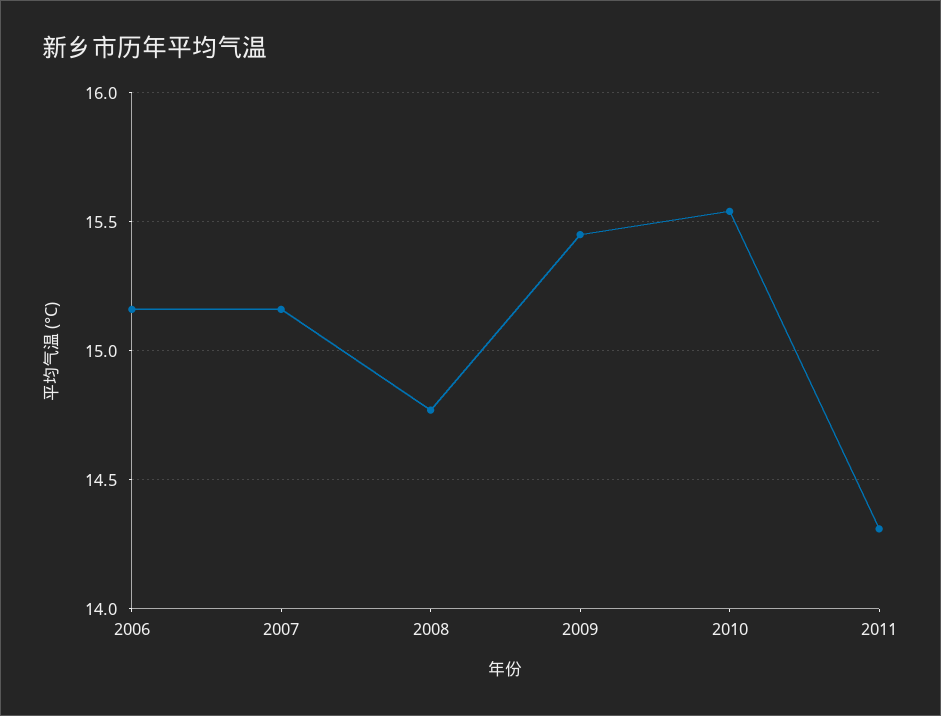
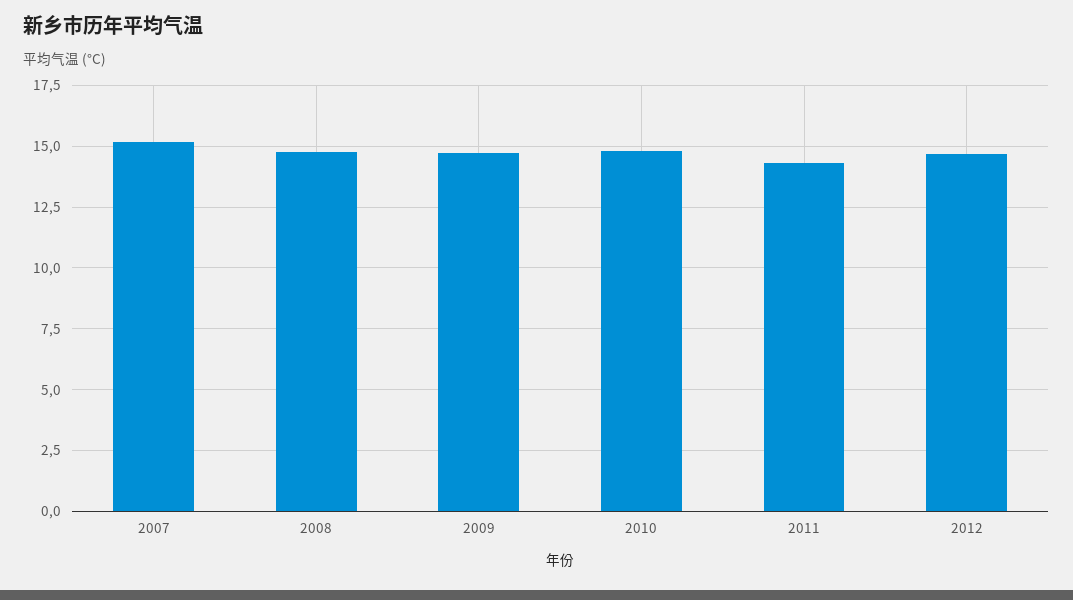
2006: 15.15 -> none
2009: 15.45 -> 14.75
2010: 15.55 -> 14.75
2012: none -> 14.75

